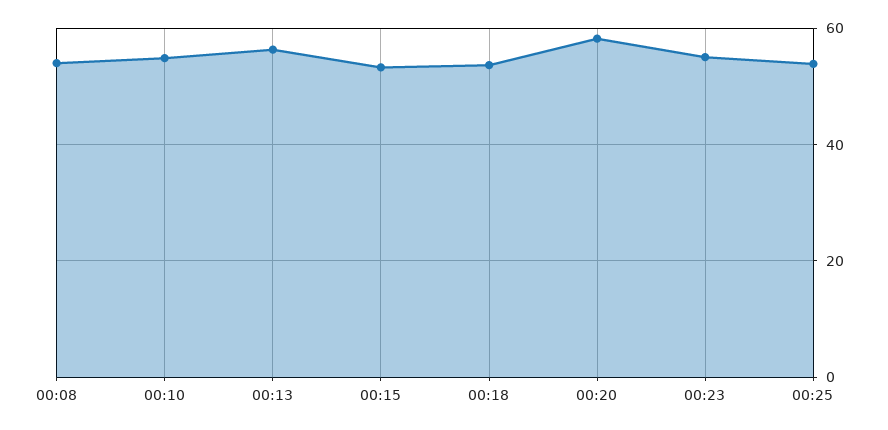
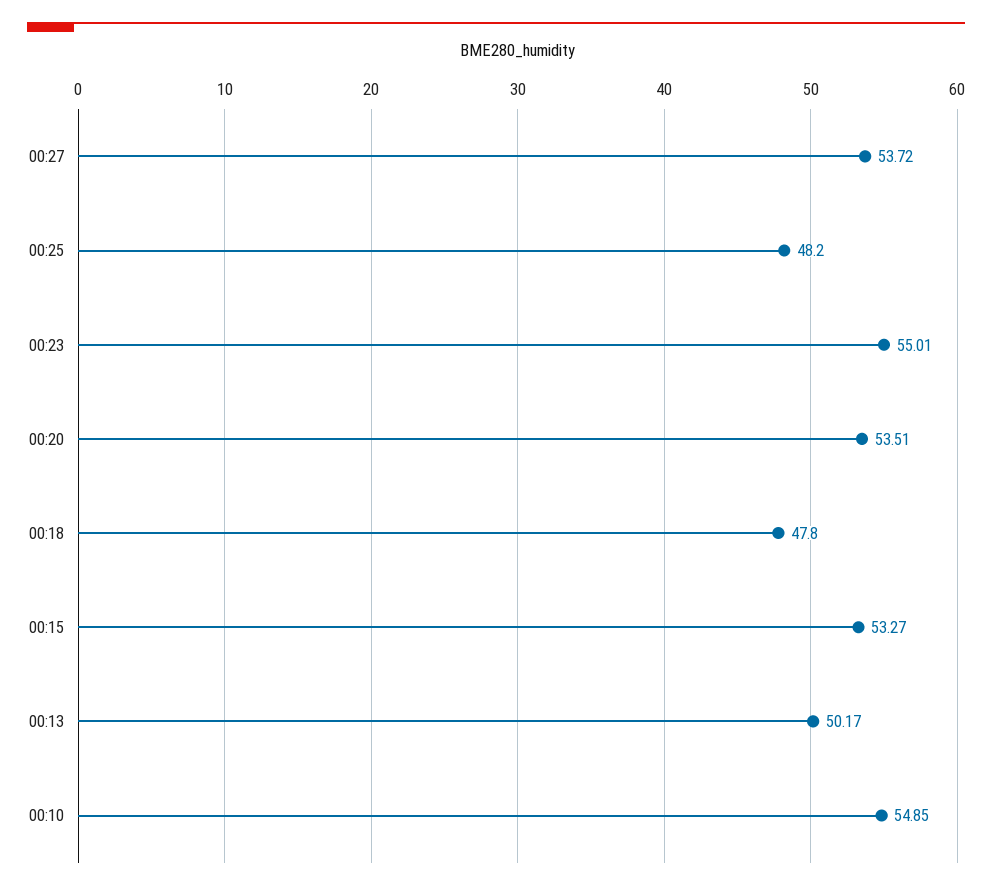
00:08: 54 -> none
00:13: 56 -> 50.17
00:18: 54 -> 47.8
00:20: 58 -> 53.51
00:25: 54 -> 48.2
00:27: none -> 53.72

